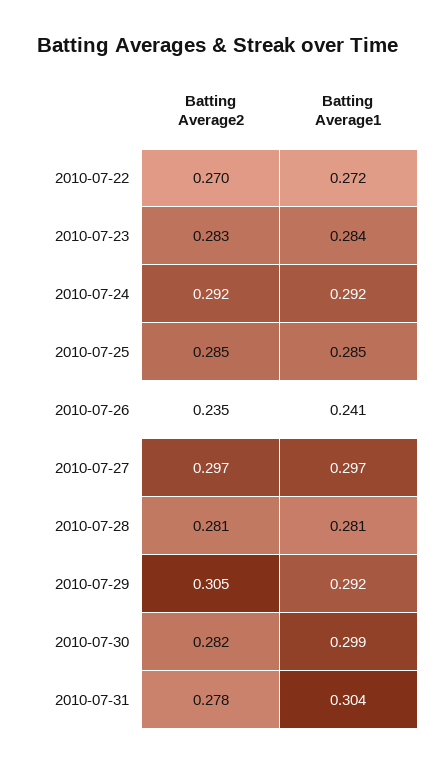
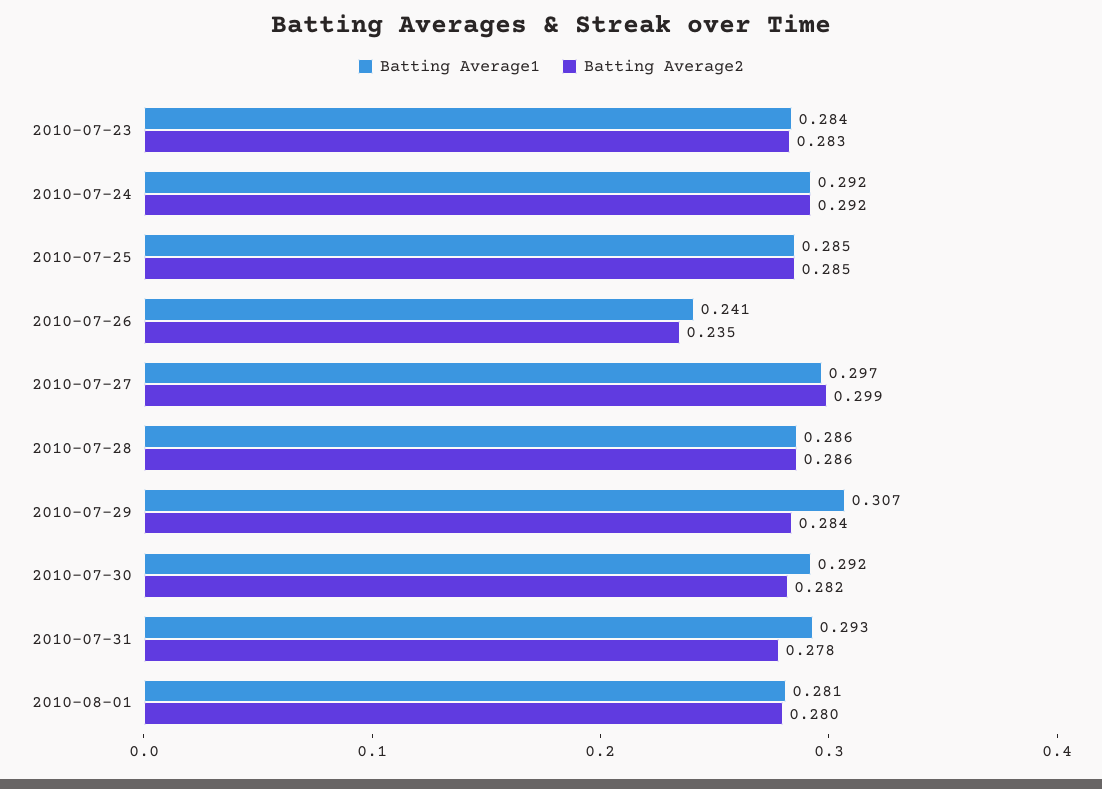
Batting Average2, 2010-07-22: 0.27 -> none
Batting Average1, 2010-07-22: 0.272 -> none
Batting Average2, 2010-07-27: 0.297 -> 0.299
Batting Average2, 2010-07-28: 0.281 -> 0.286
Batting Average1, 2010-07-28: 0.281 -> 0.286
Batting Average2, 2010-07-29: 0.305 -> 0.284
Batting Average1, 2010-07-29: 0.292 -> 0.307
Batting Average1, 2010-07-30: 0.299 -> 0.292
Batting Average1, 2010-07-31: 0.304 -> 0.293
Batting Average1, 2010-08-01: none -> 0.281
Batting Average2, 2010-08-01: none -> 0.28

